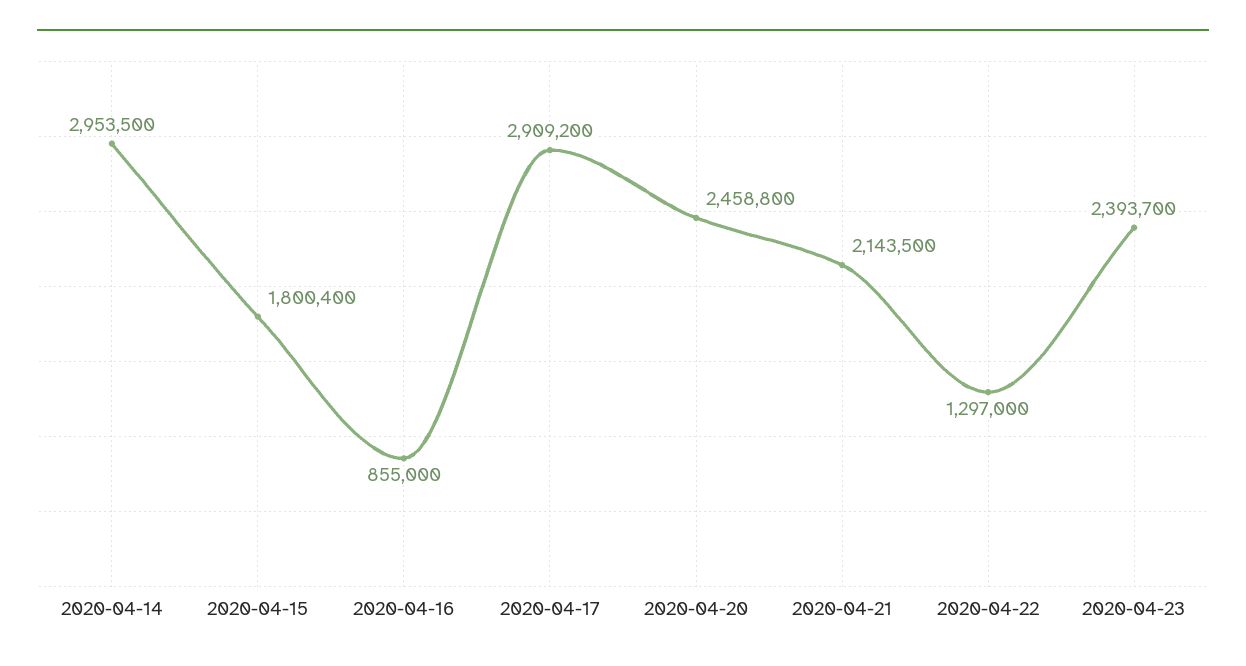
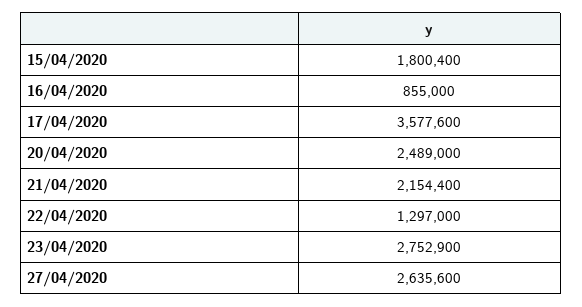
2020-04-14: 2953500 -> none
2020-04-17: 2909200 -> 3577600
2020-04-20: 2458800 -> 2489000
2020-04-21: 2143500 -> 2154400
2020-04-23: 2393700 -> 2752900
27/04/2020: none -> 2635600

